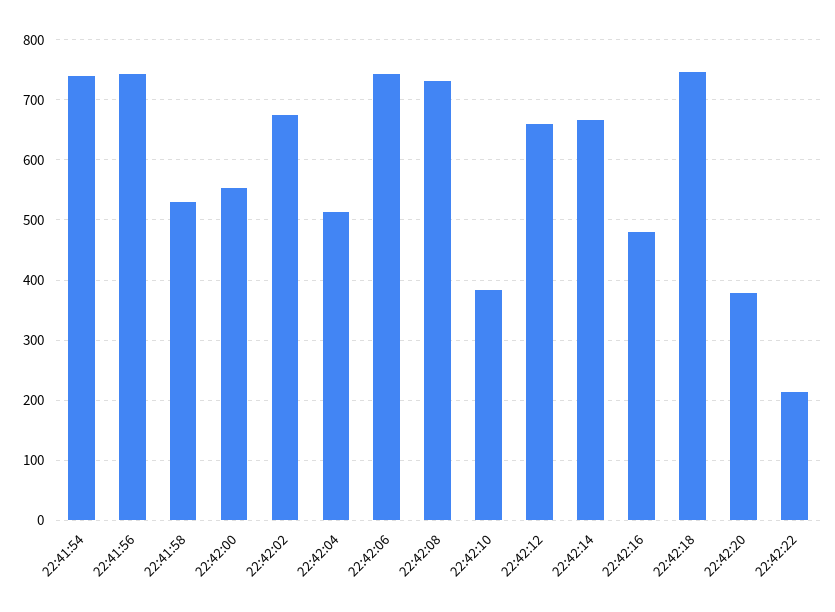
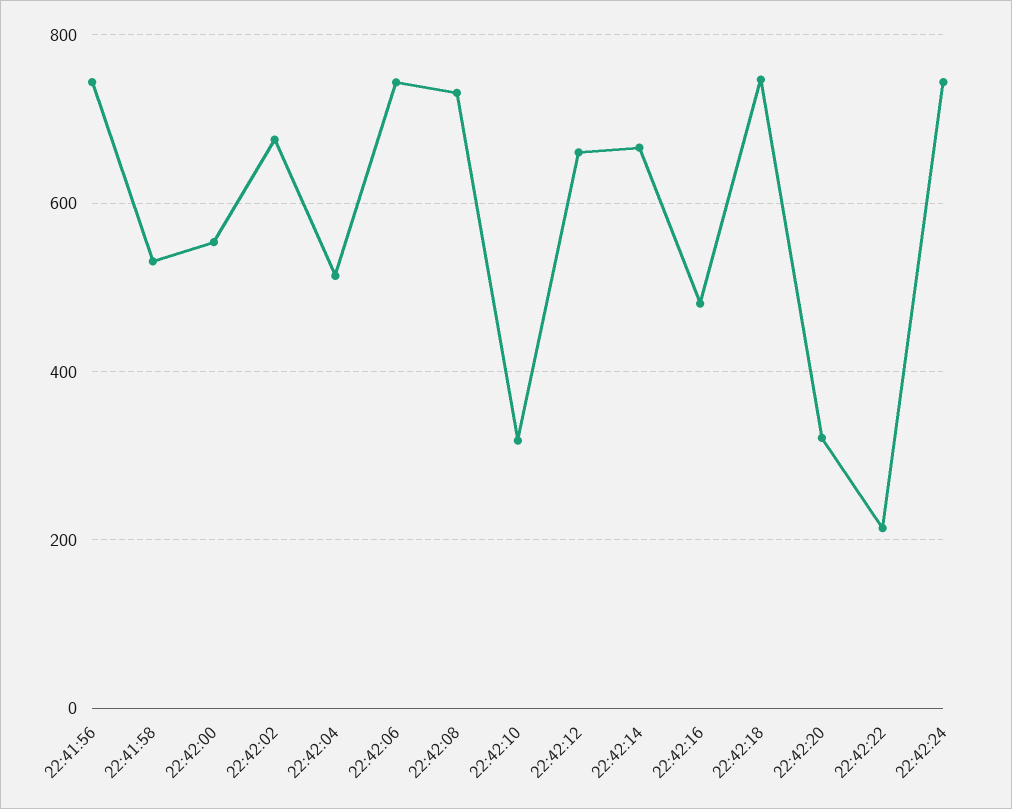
22:41:54: 740 -> none
22:42:10: 380 -> 320
22:42:20: 380 -> 320
22:42:24: none -> 740

